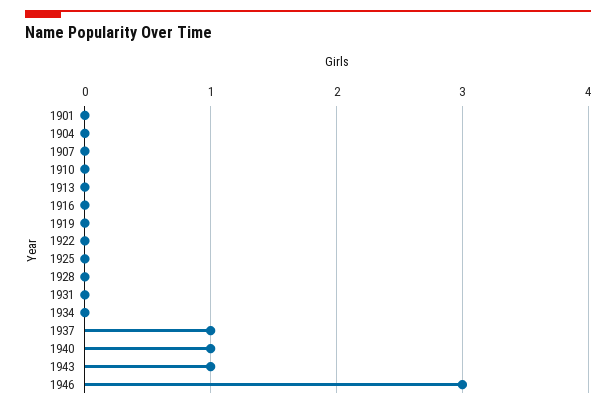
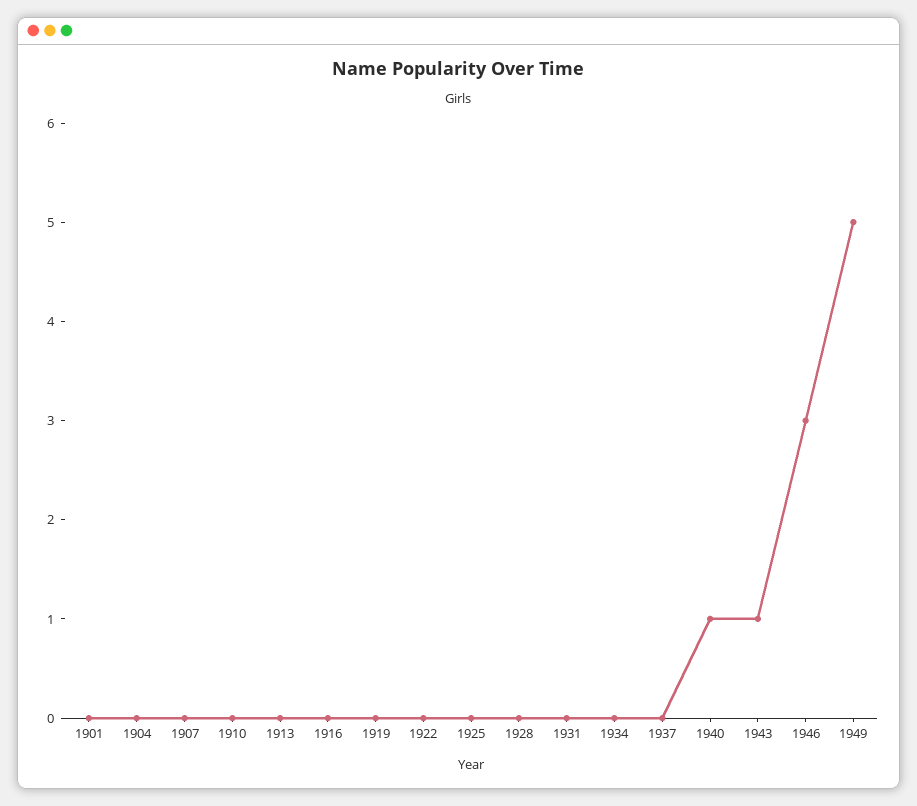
1937: 1 -> 0
1949: none -> 5

